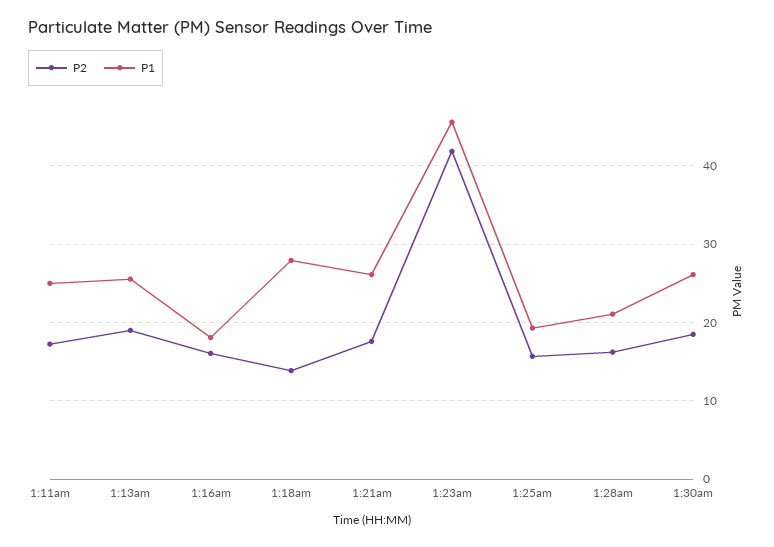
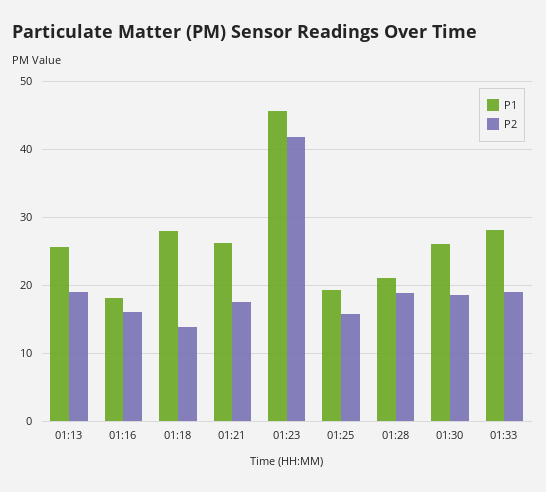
P2, 1:11am: 17 -> none
P1, 1:11am: 25 -> none
P2, 1:28am: 16 -> 19
P1, 01:33: none -> 28
P2, 01:33: none -> 19

